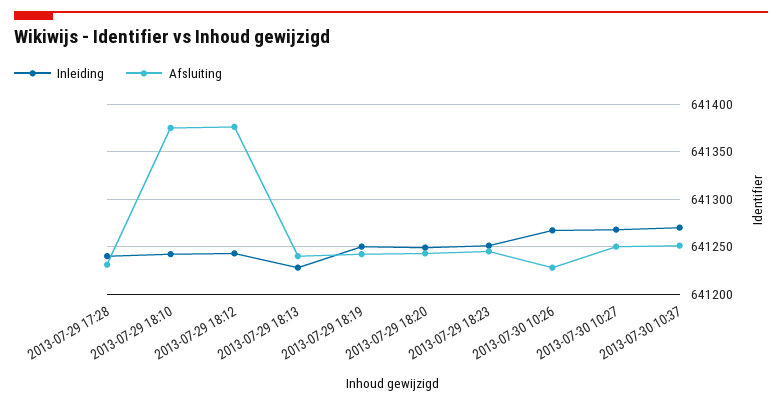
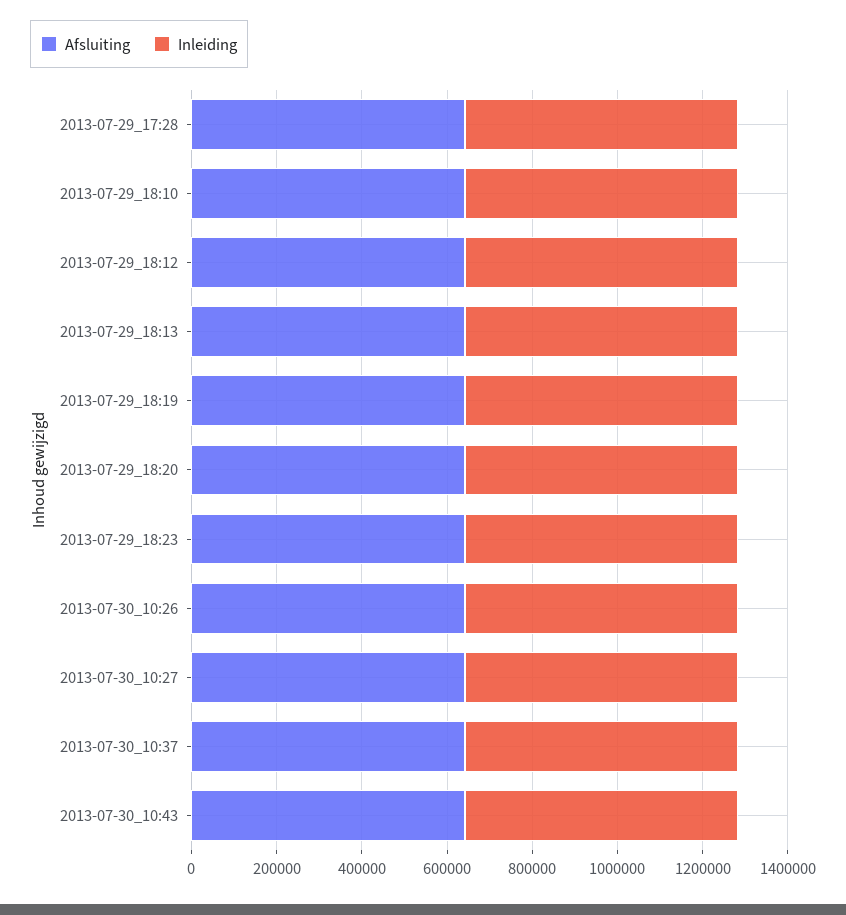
Afsluiting, 2013-07-30_10:43: none -> 650000
Inleiding, 2013-07-30_10:43: none -> 650000

